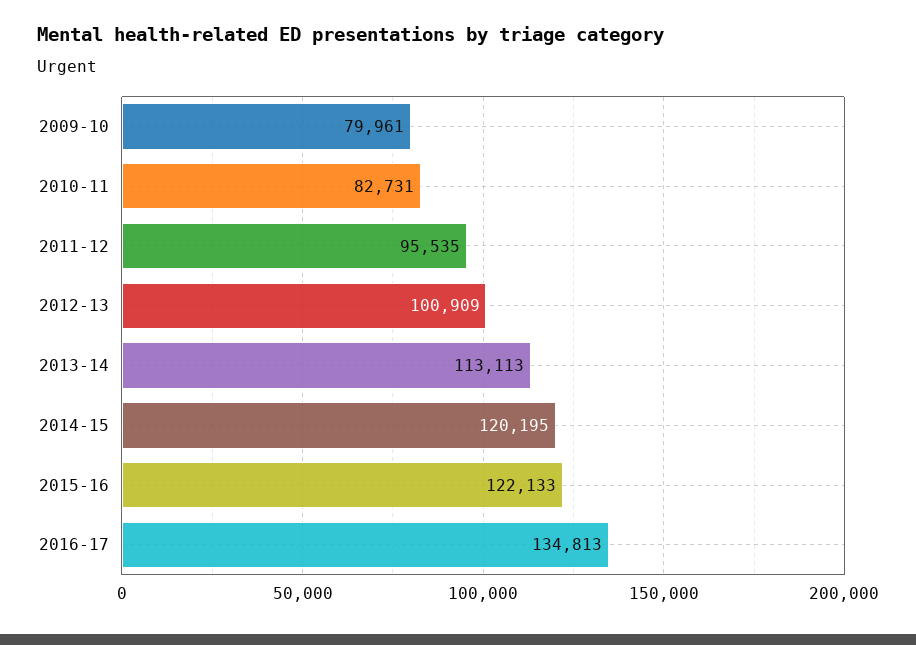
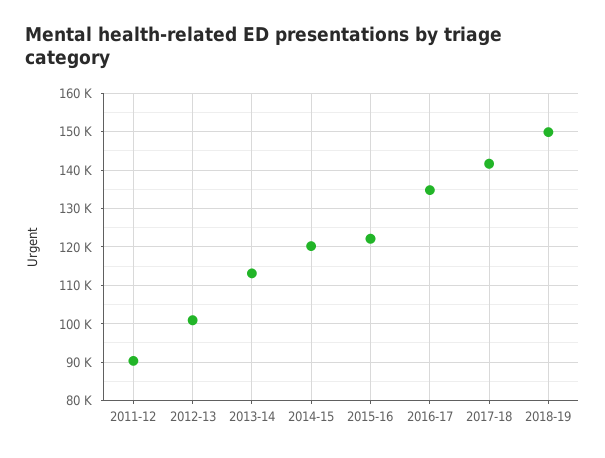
2009-10: 79961 -> none
2010-11: 82731 -> none
2011-12: 95535 -> 90000
2017-18: none -> 142000
2018-19: none -> 150000

